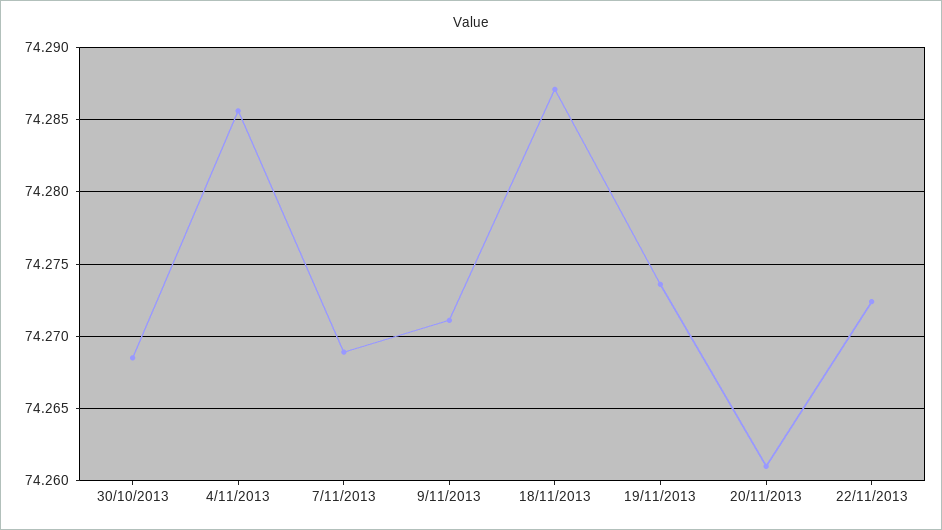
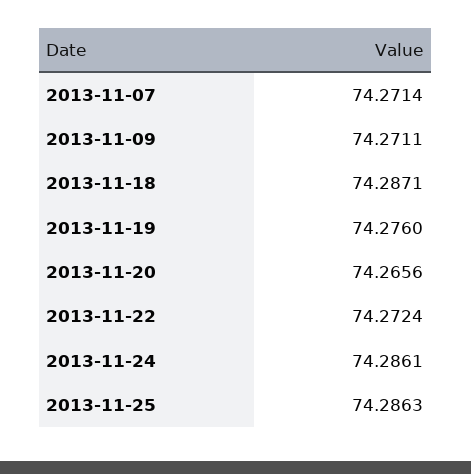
30/10/2013: 74.2685 -> none
4/11/2013: 74.2855 -> none
7/11/2013: 74.269 -> 74.2714
19/11/2013: 74.2735 -> 74.276
20/11/2013: 74.261 -> 74.2656
2013-11-24: none -> 74.2861
2013-11-25: none -> 74.2863

